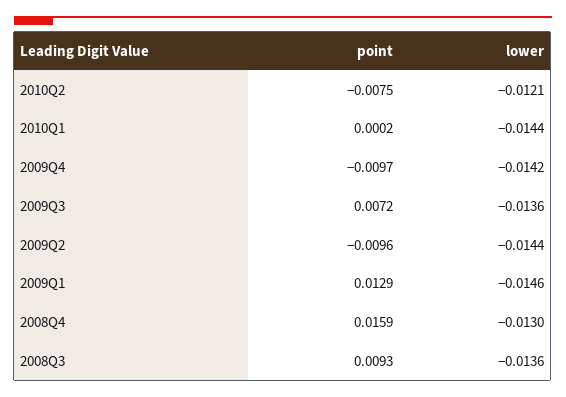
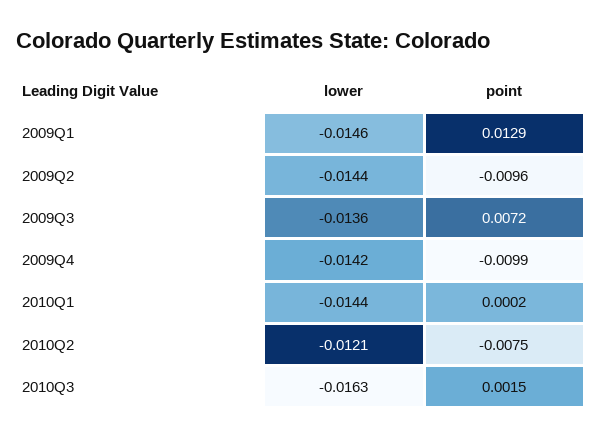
point, 2009Q4: -0.0097 -> -0.0099
point, 2008Q4: 0.0159 -> none
lower, 2008Q4: -0.013 -> none
point, 2008Q3: 0.0093 -> none
lower, 2008Q3: -0.0136 -> none
lower, 2010Q3: none -> -0.0163
point, 2010Q3: none -> 0.0015

